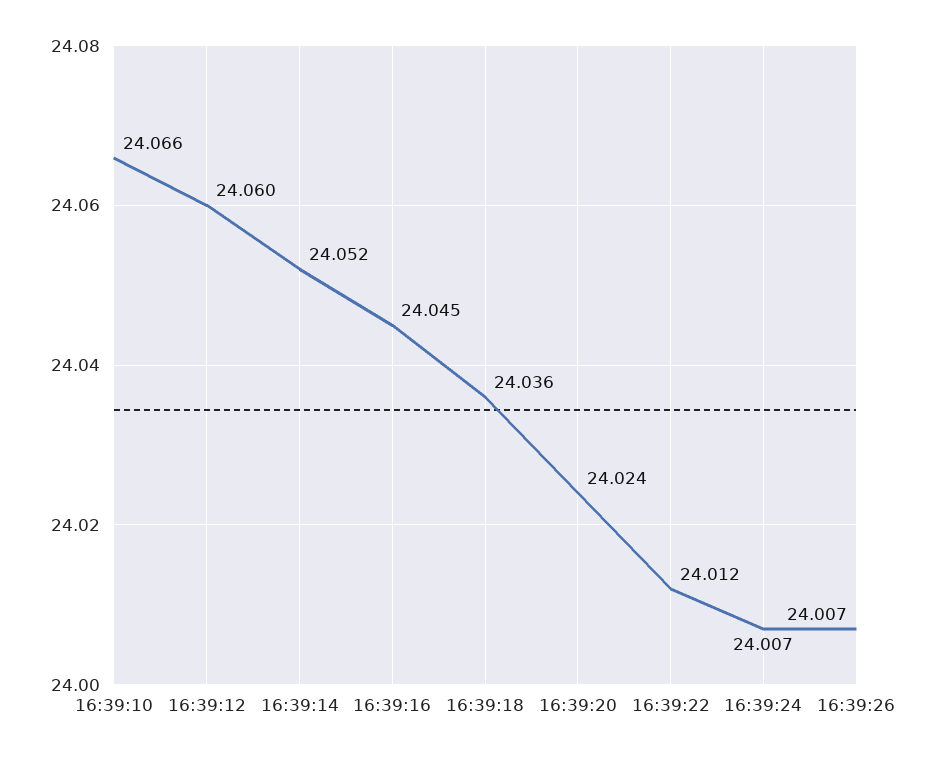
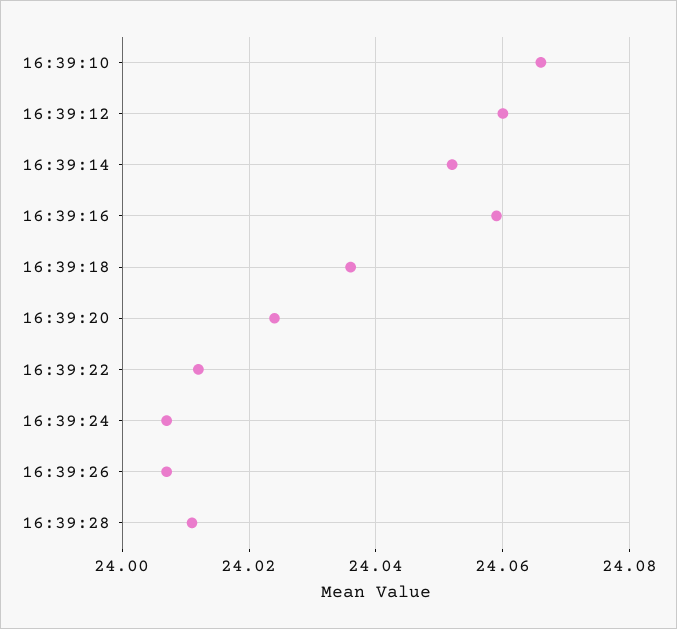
16:39:16: 24.045 -> 24.06
16:39:28: none -> 24.01

